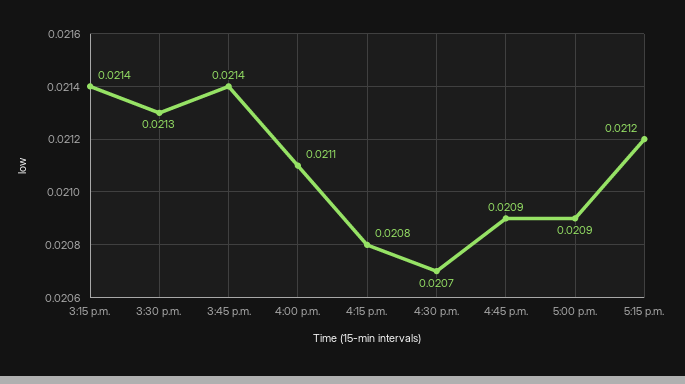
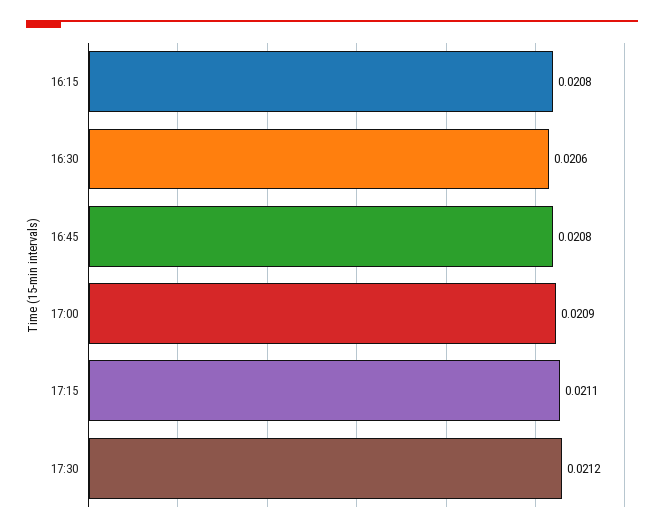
3:15 p.m.: 0.0214 -> none
3:30 p.m.: 0.0213 -> none
3:45 p.m.: 0.0214 -> none
4:00 p.m.: 0.0211 -> none
4:30 p.m.: 0.0207 -> 0.0206
4:45 p.m.: 0.0209 -> 0.0208
5:15 p.m.: 0.0212 -> 0.0211
17:30: none -> 0.0212

